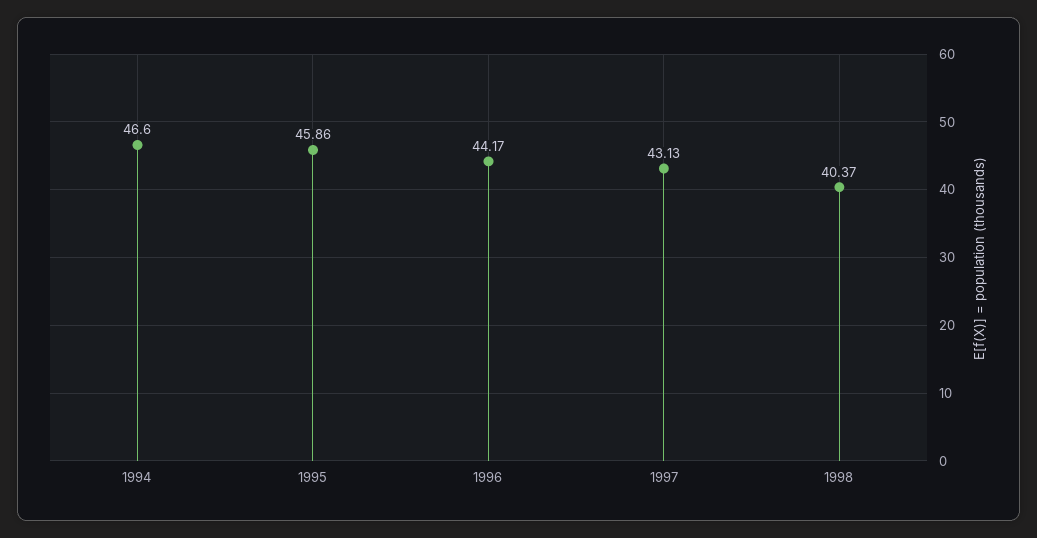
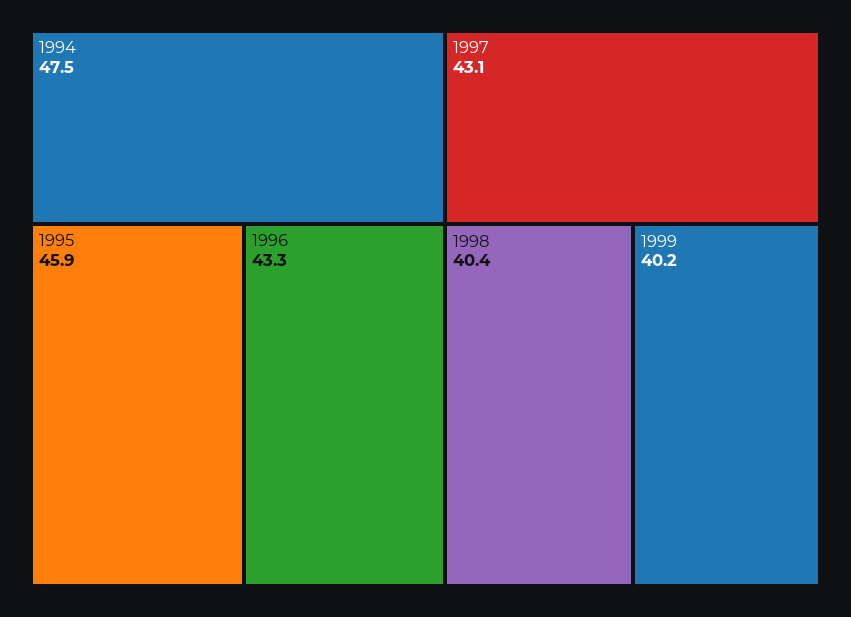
1994: 46.6 -> 47.5
1996: 44.17 -> 43.3
1999: none -> 40.2

